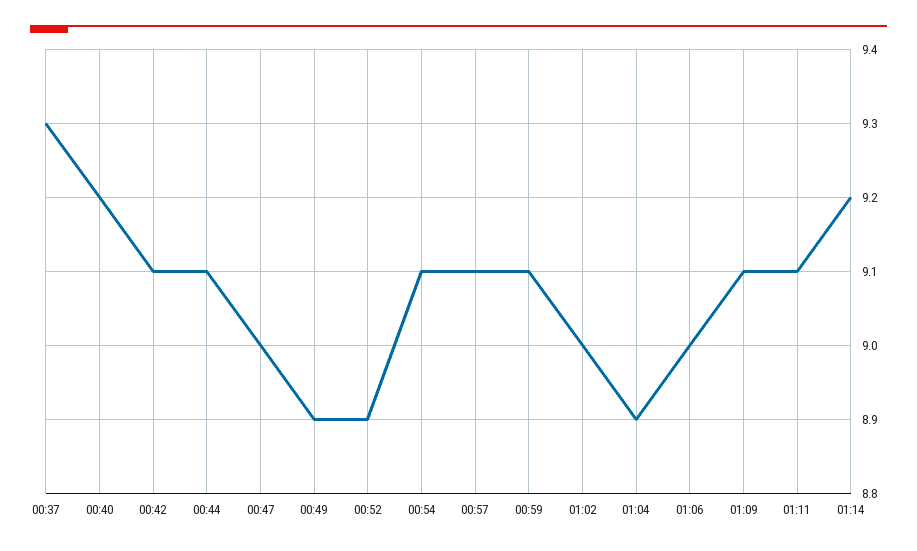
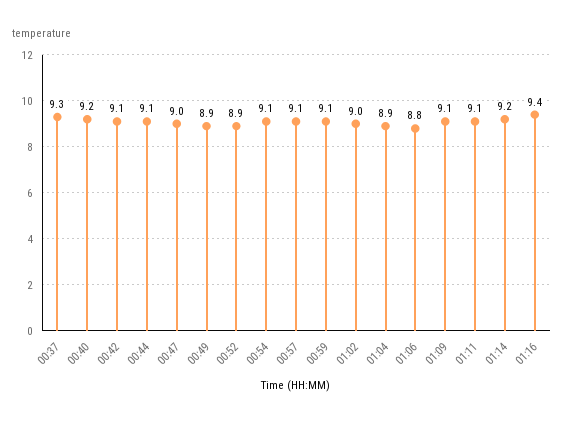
01:06: 9 -> 8.8
01:16: none -> 9.4

